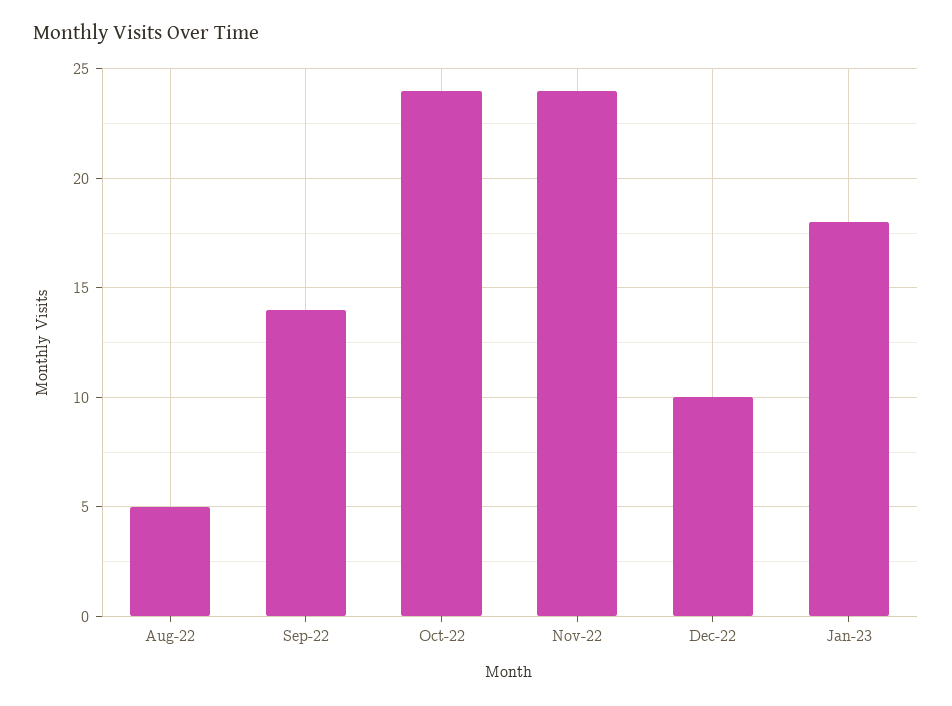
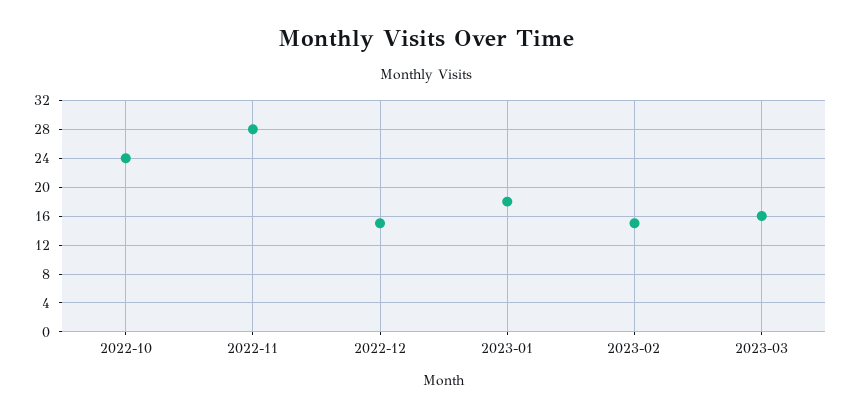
Aug-22: 5 -> none
Sep-22: 14 -> none
Nov-22: 24 -> 28
Dec-22: 10 -> 15
2023-02: none -> 15
2023-03: none -> 16

